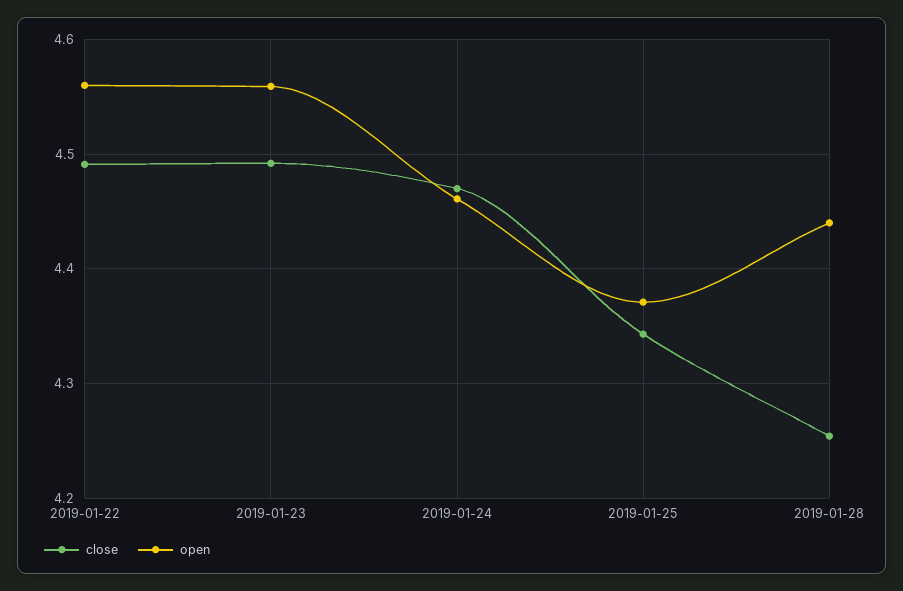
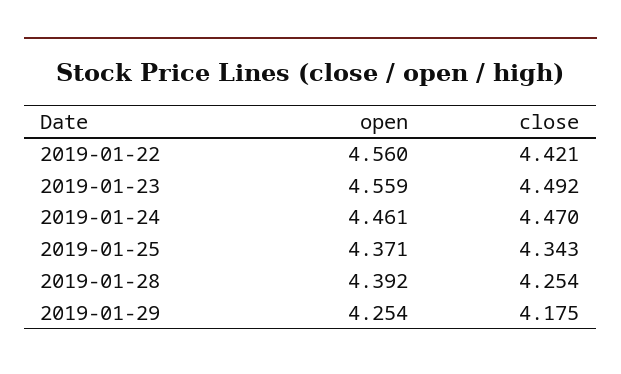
close, 2019-01-22: 4.49 -> 4.421
open, 2019-01-28: 4.44 -> 4.392
open, 2019-01-29: none -> 4.254
close, 2019-01-29: none -> 4.175

